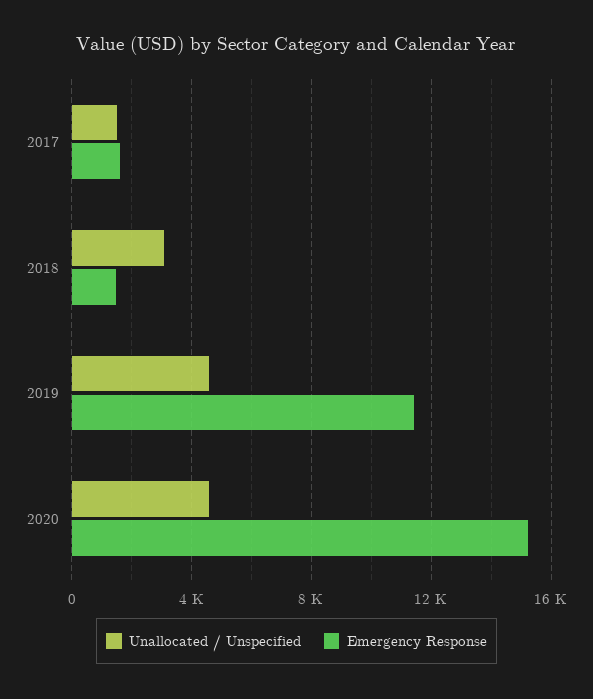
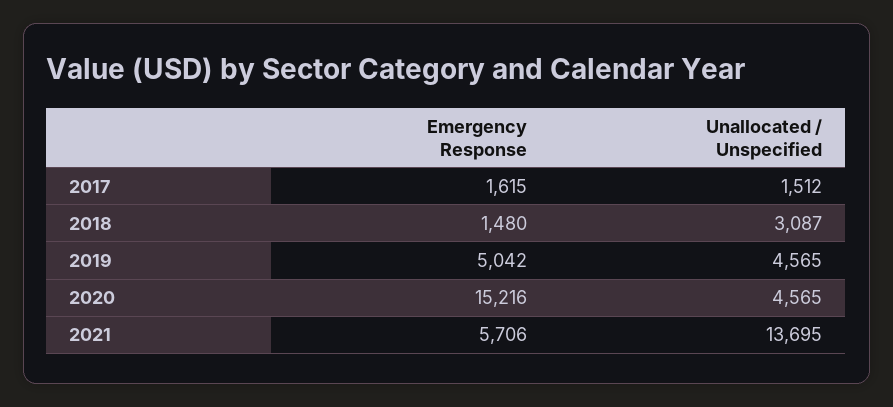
Emergency Response, 2019: 11500 -> 5042
Emergency Response, 2021: none -> 5706
Unallocated / Unspecified, 2021: none -> 13695

